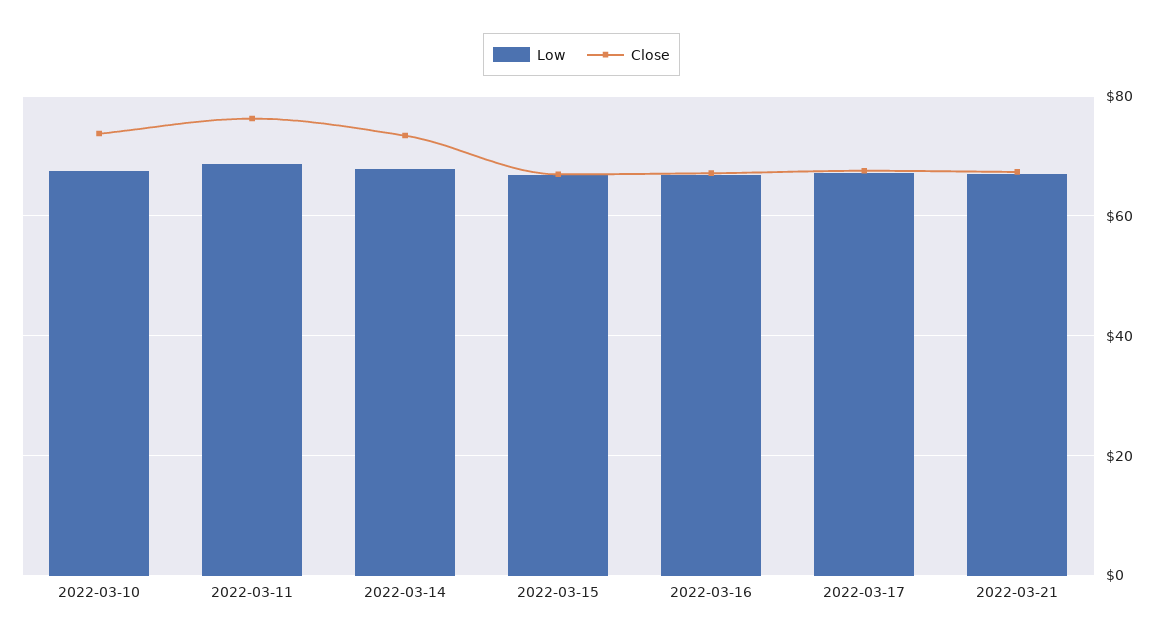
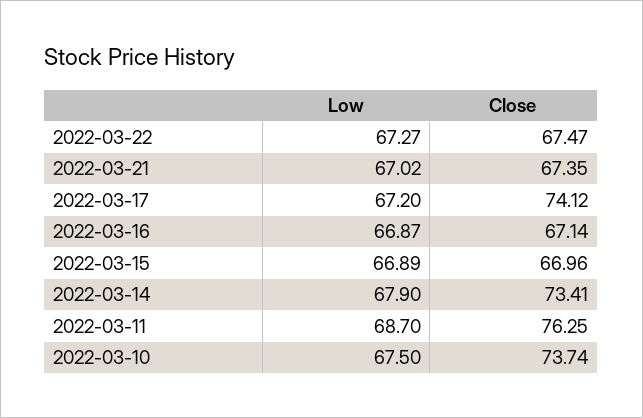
Close, 2022-03-17: 68 -> 74.12
Low, 2022-03-22: none -> 67.27
Close, 2022-03-22: none -> 67.47

